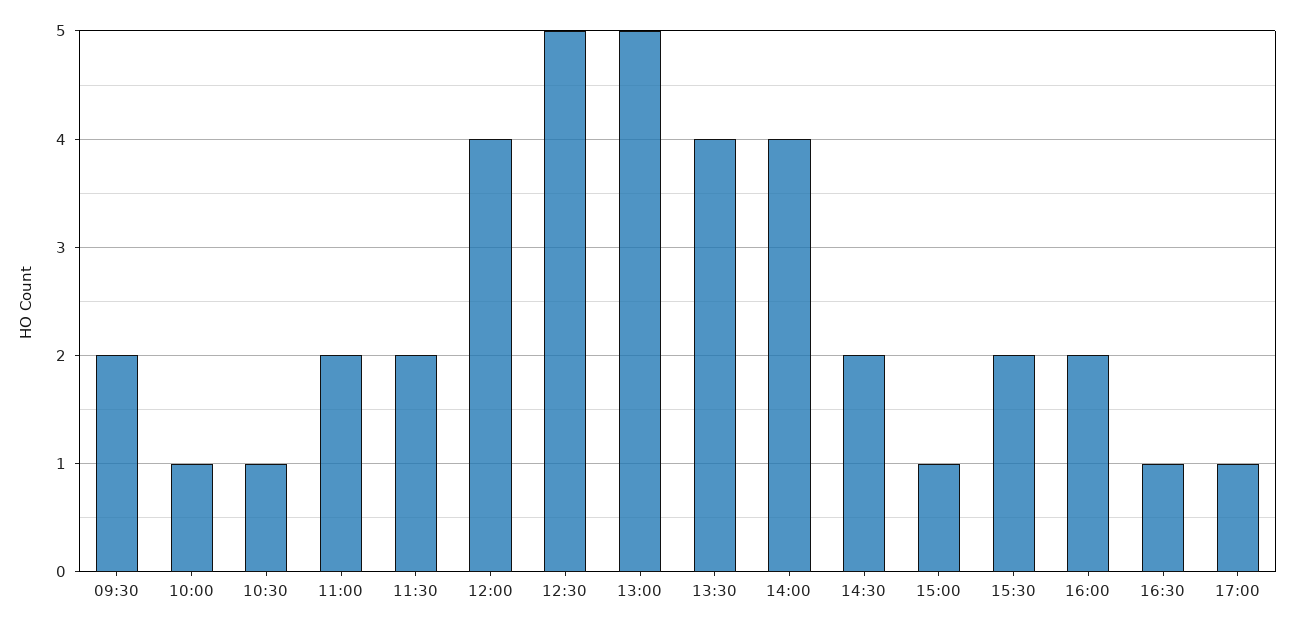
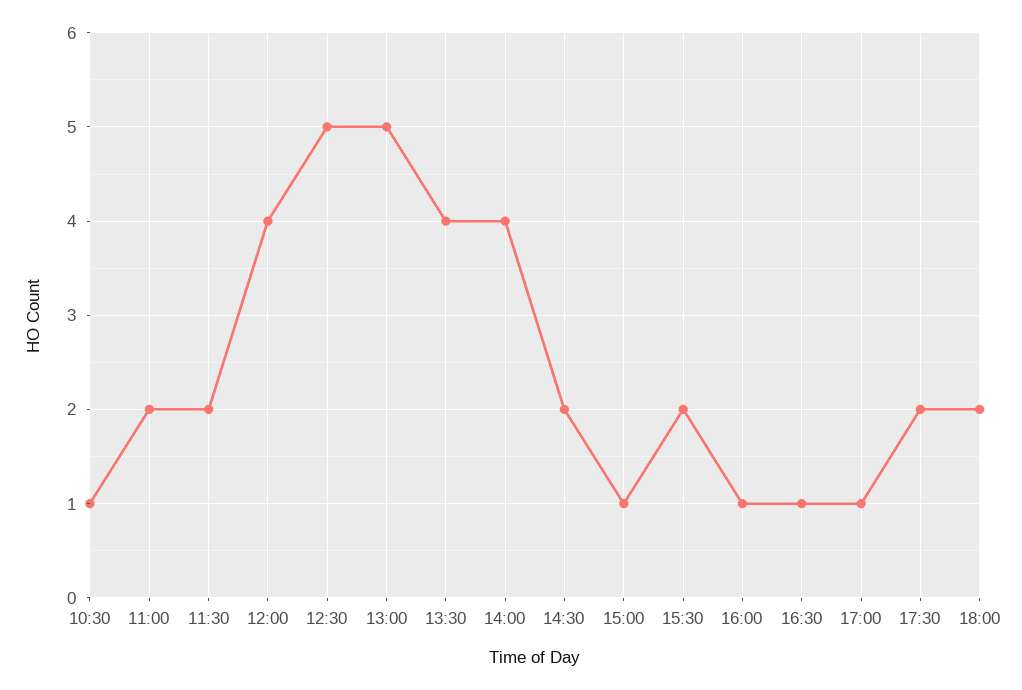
09:30: 2 -> none
10:00: 1 -> none
16:00: 2 -> 1
17:30: none -> 2
18:00: none -> 2

